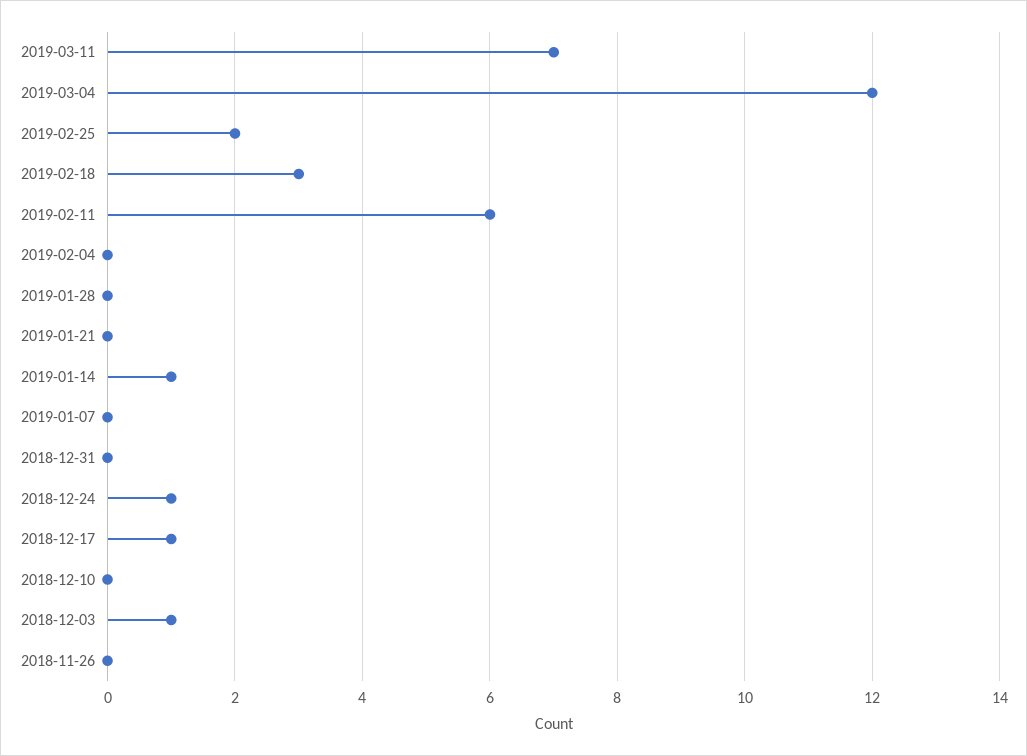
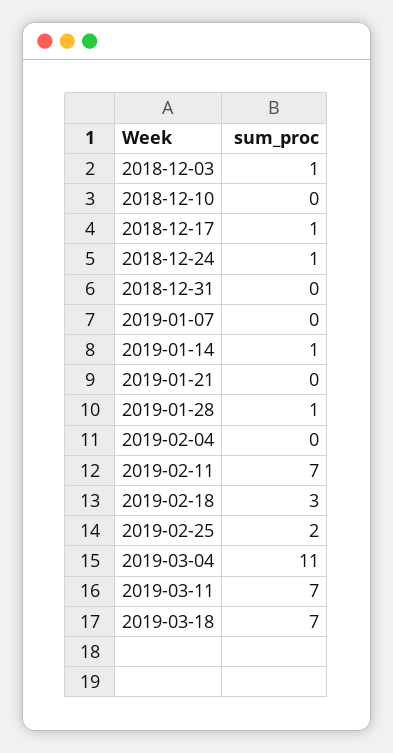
2019-03-04: 12 -> 11
2019-02-11: 6 -> 7
2019-01-28: 0 -> 1
2018-11-26: 0 -> none
2019-03-18: none -> 7

